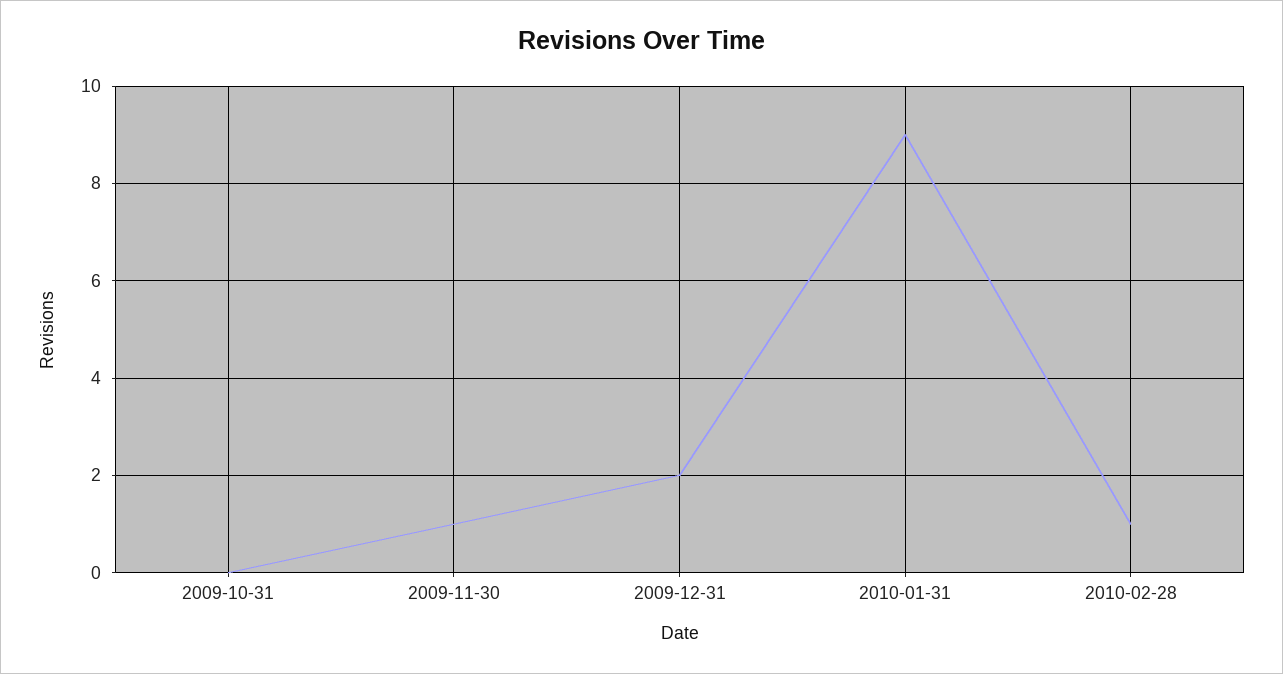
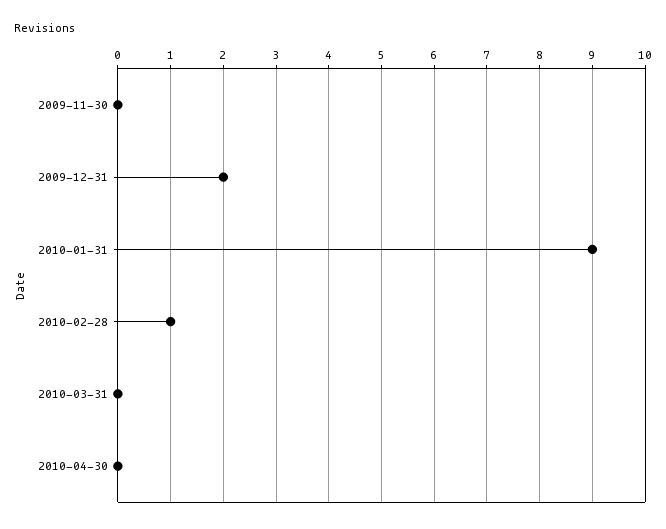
2009-10-31: 0 -> none
2009-11-30: 1 -> 0
2010-03-31: none -> 0
2010-04-30: none -> 0

